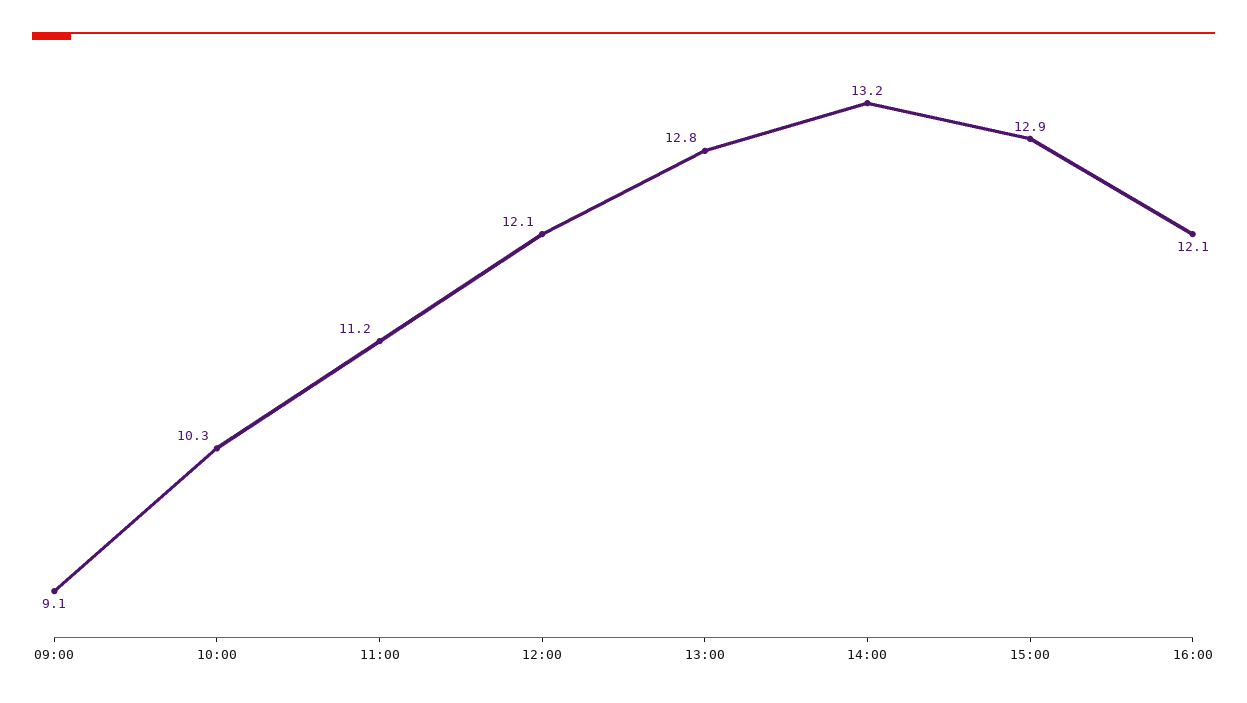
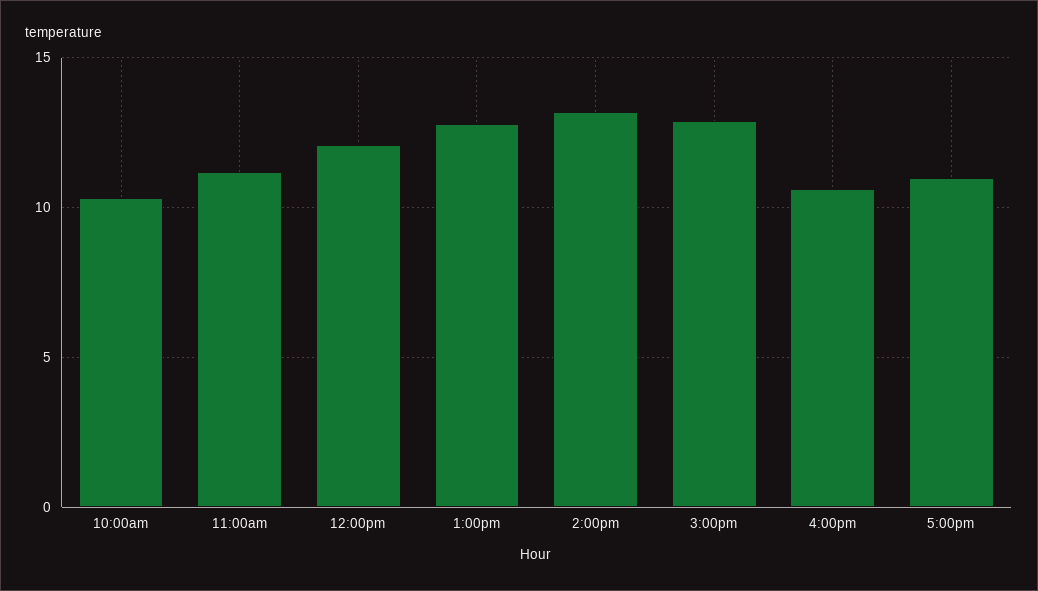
09:00: 9.1 -> none
16:00: 12.1 -> 10.5
5:00pm: none -> 11

